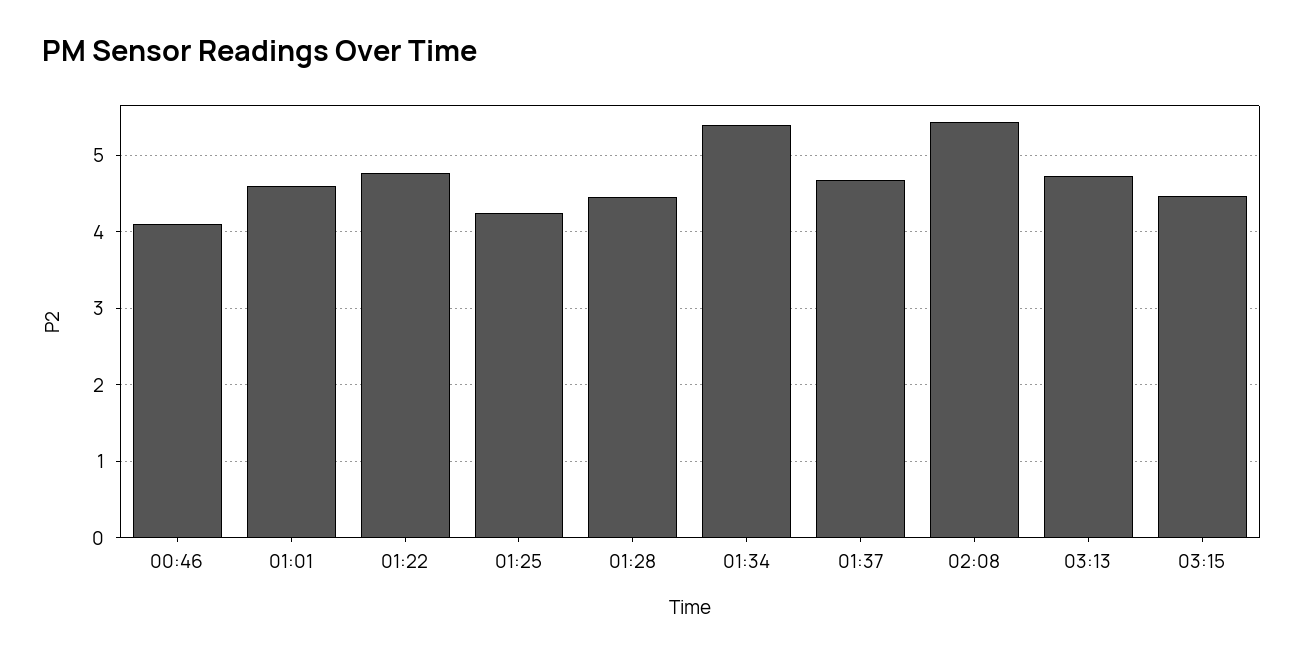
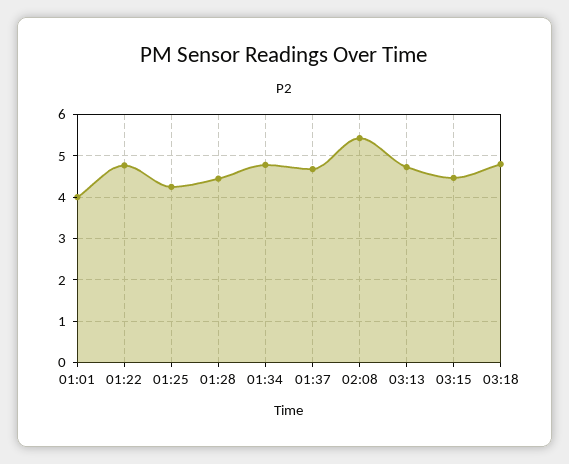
00:46: 4.1 -> none
01:01: 4.6 -> 4
01:34: 5.4 -> 4.8
03:18: none -> 4.8

